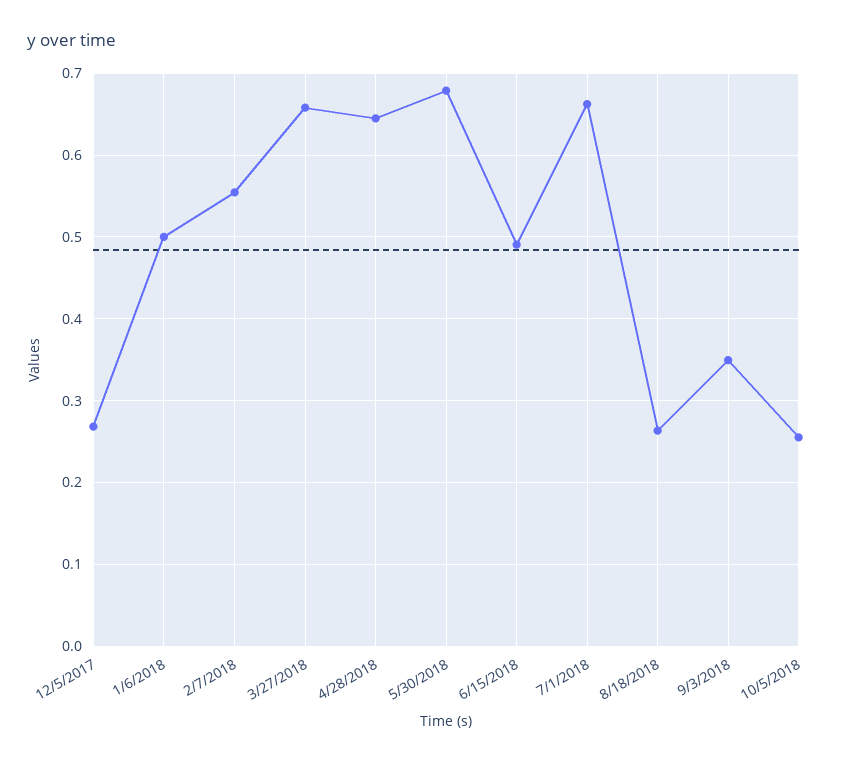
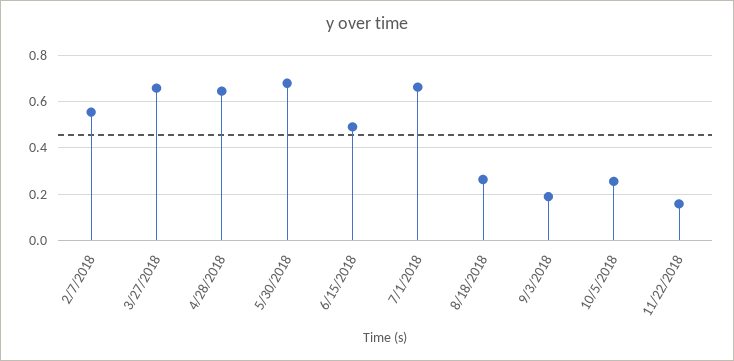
12/5/2017: 0.27 -> none
1/6/2018: 0.5 -> none
9/3/2018: 0.35 -> 0.2
11/22/2018: none -> 0.15

